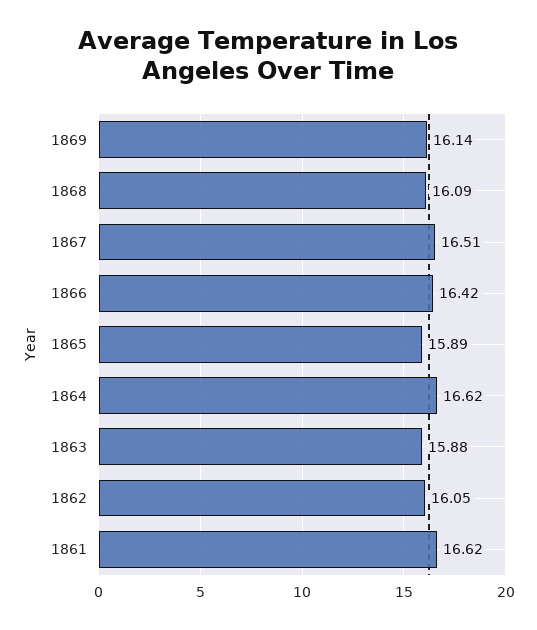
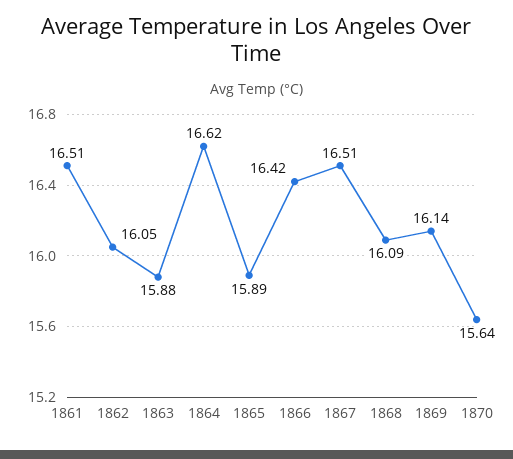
1861: 16.62 -> 16.51
1870: none -> 15.64

